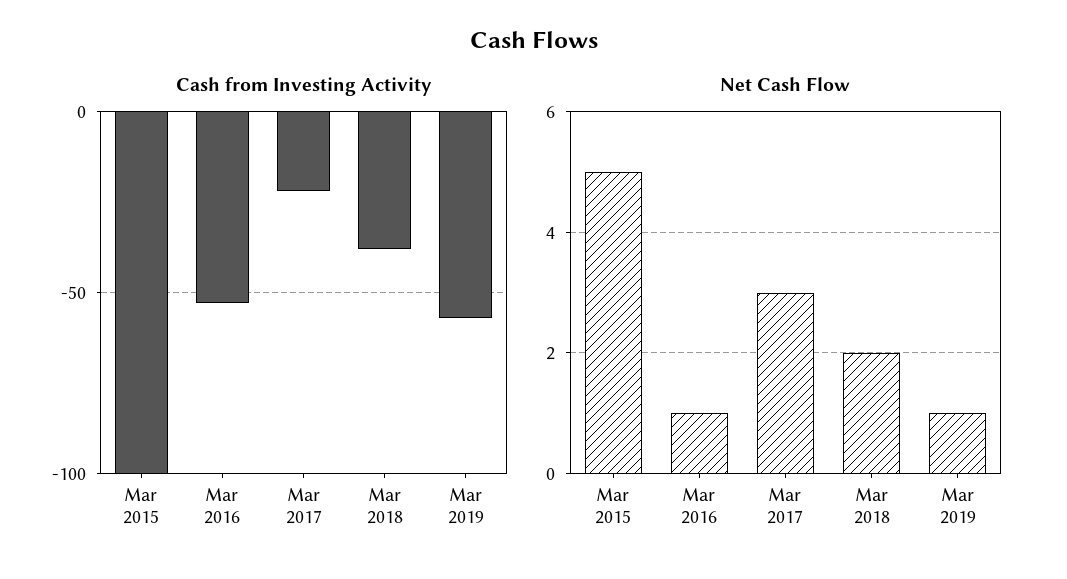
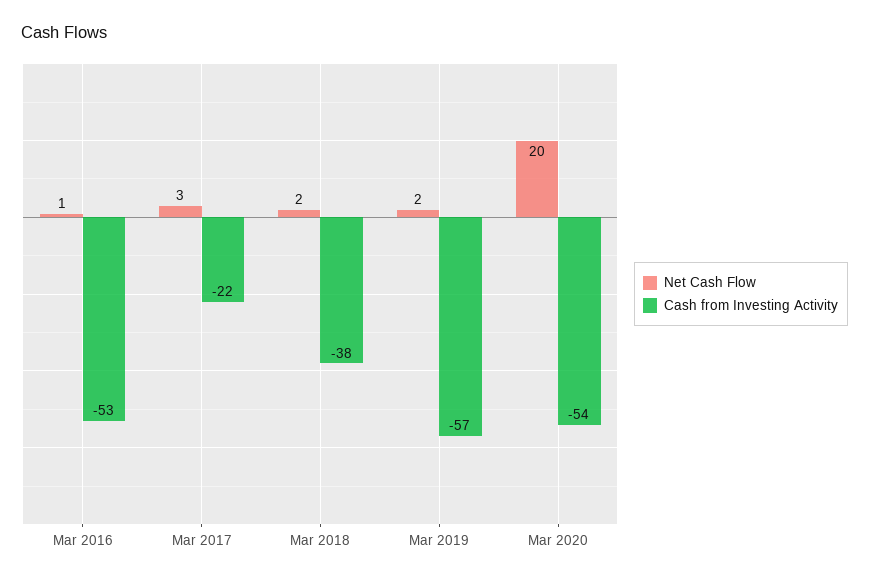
Cash from Investing Activity, Mar 2015: -100 -> none
Net Cash Flow, Mar 2015: 5 -> none
Net Cash Flow, Mar 2019: 1 -> 2
Net Cash Flow, Mar 2020: none -> 20
Cash from Investing Activity, Mar 2020: none -> -54

